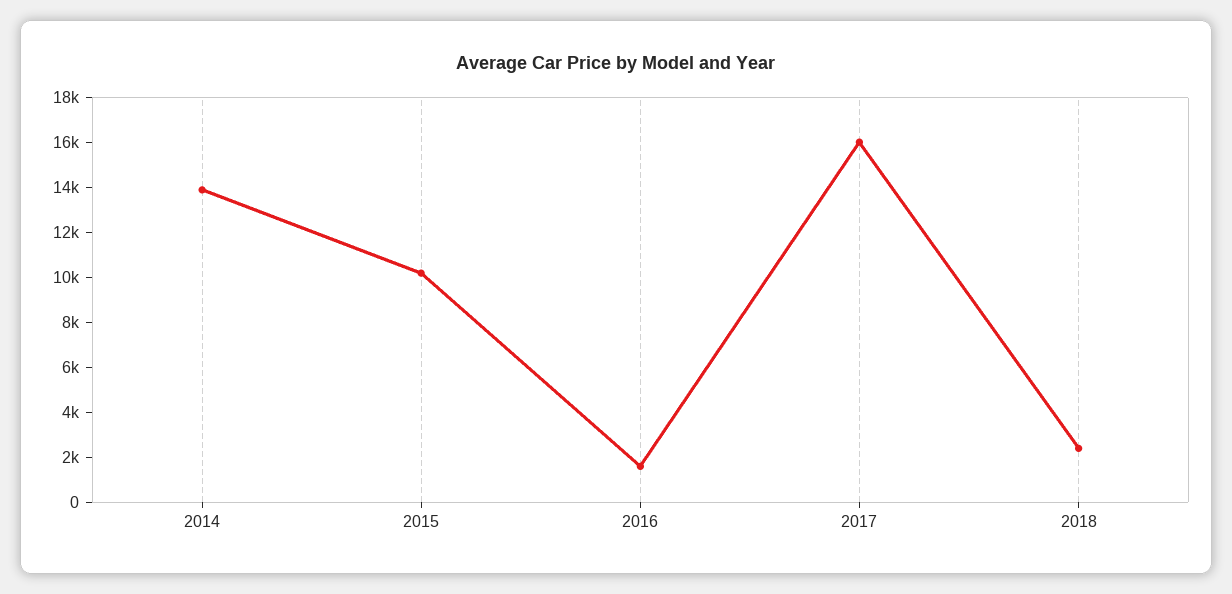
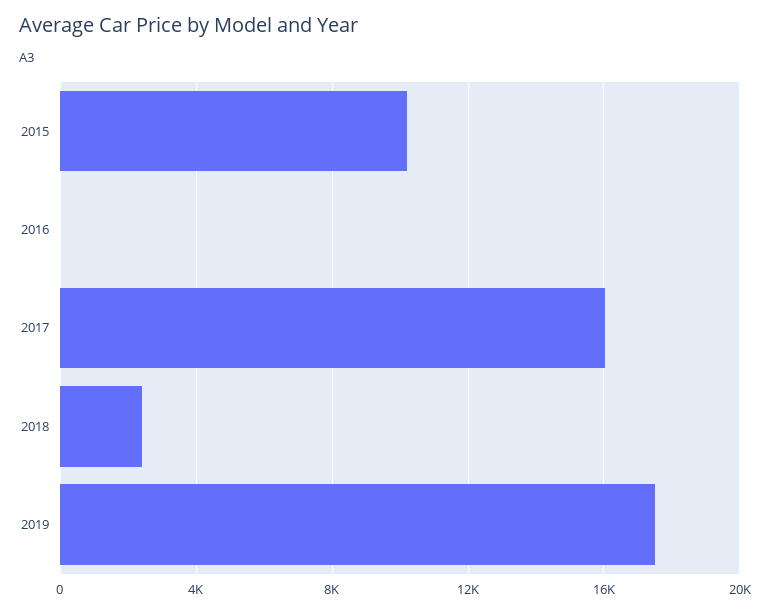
2014: 14000 -> none
2016: 1500 -> 0
2019: none -> 17500

